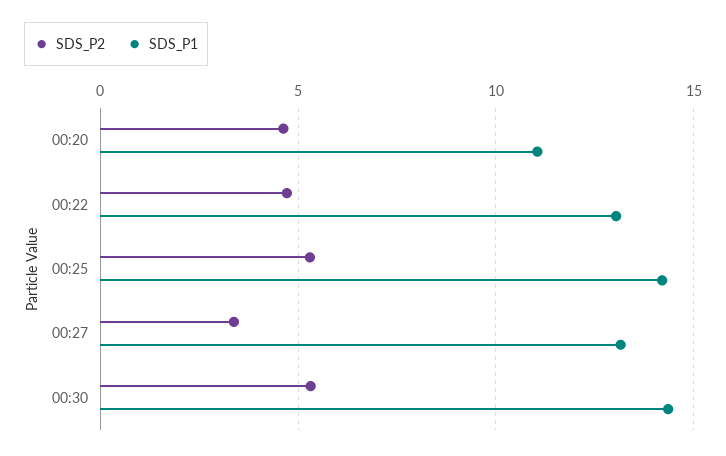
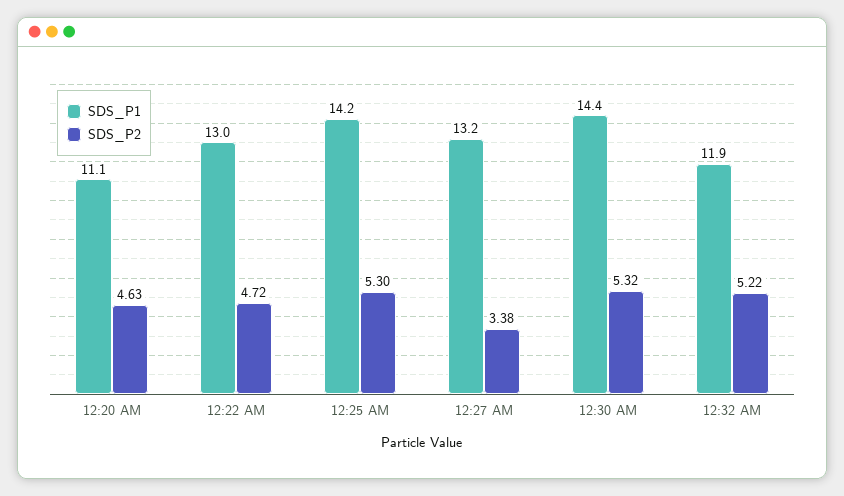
SDS_P1, 12:32 AM: none -> 11.9
SDS_P2, 12:32 AM: none -> 5.22

